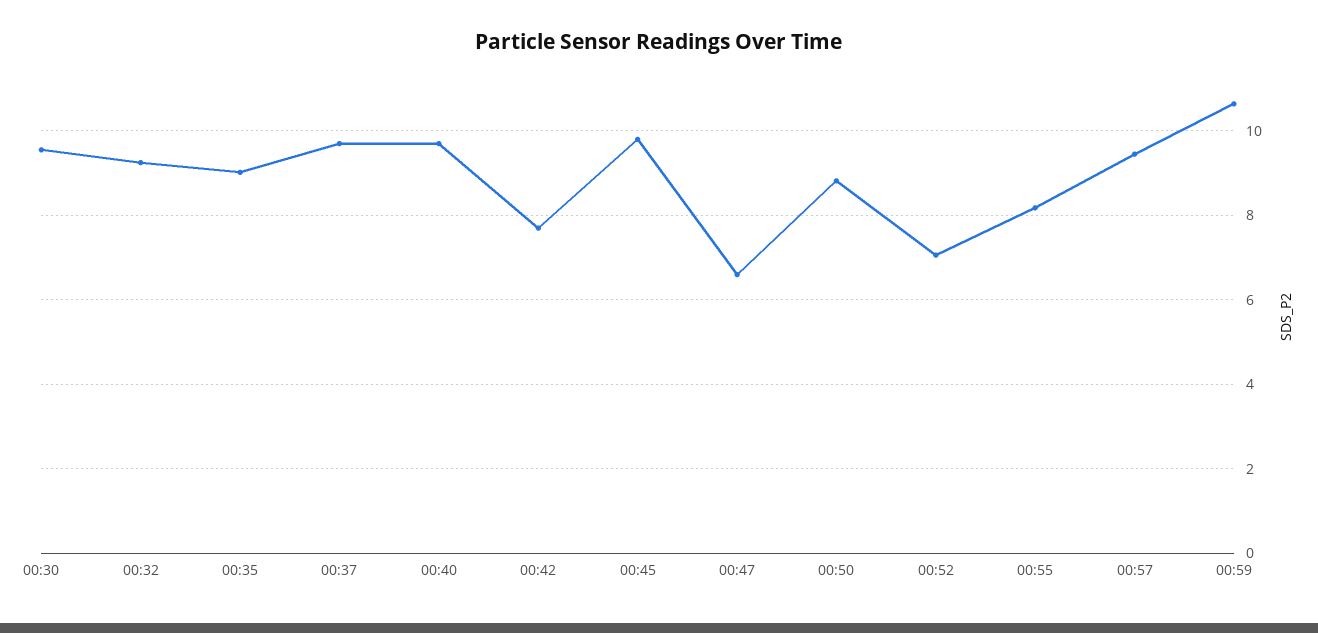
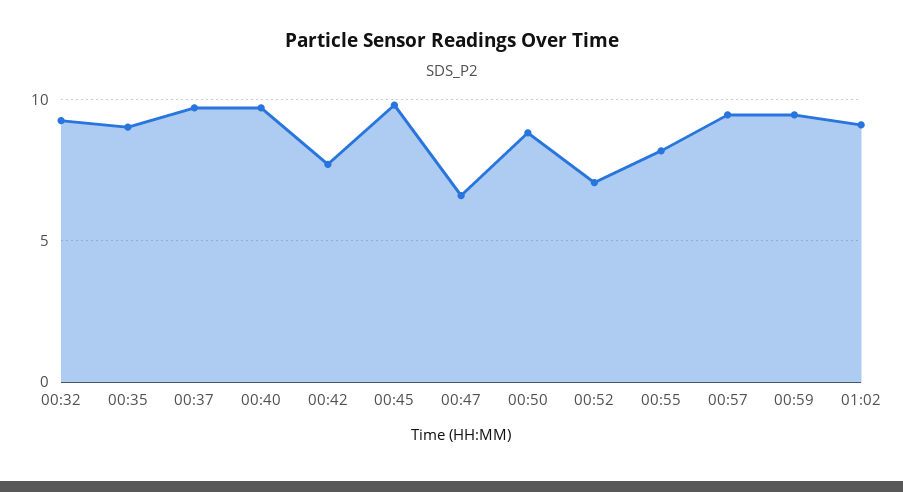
00:30: 9.6 -> none
00:59: 10.6 -> 9.5
01:02: none -> 9

